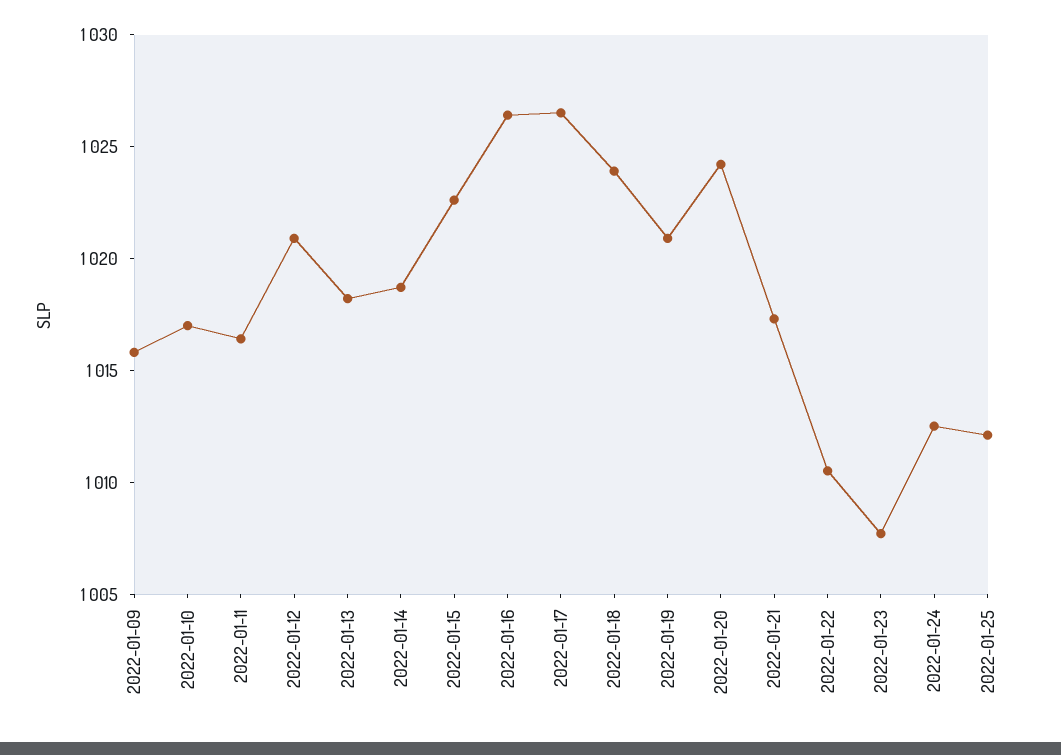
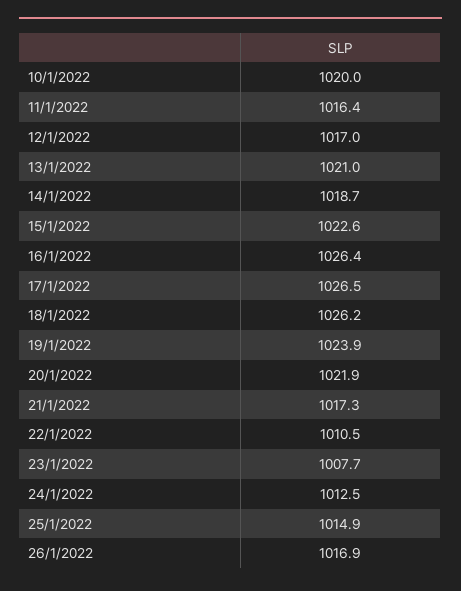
2022-01-09: 1016 -> none
2022-01-10: 1017 -> 1020
2022-01-12: 1021 -> 1017
2022-01-13: 1018 -> 1021
2022-01-18: 1024 -> 1026.2
2022-01-19: 1021 -> 1023.9
2022-01-20: 1024 -> 1021.9
2022-01-25: 1012 -> 1014.9
26/1/2022: none -> 1016.9

